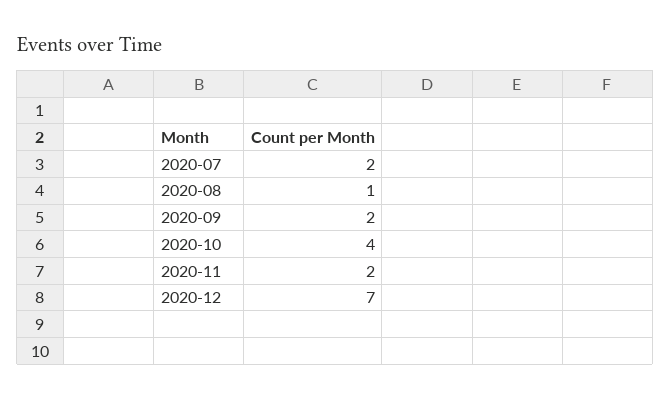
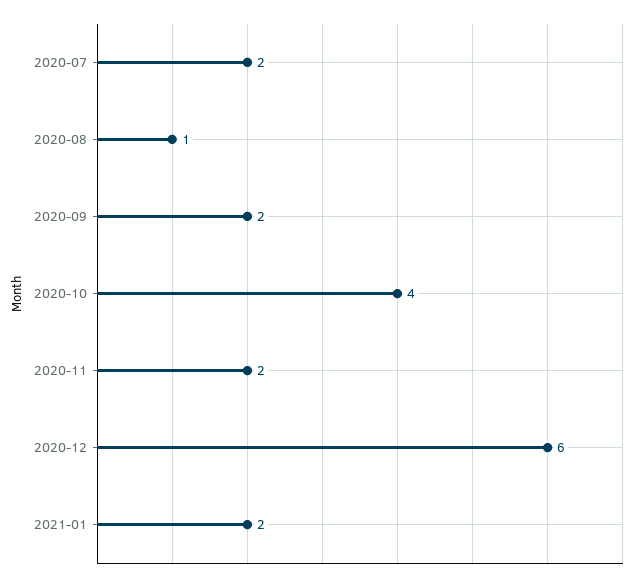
2020-12: 7 -> 6
2021-01: none -> 2

